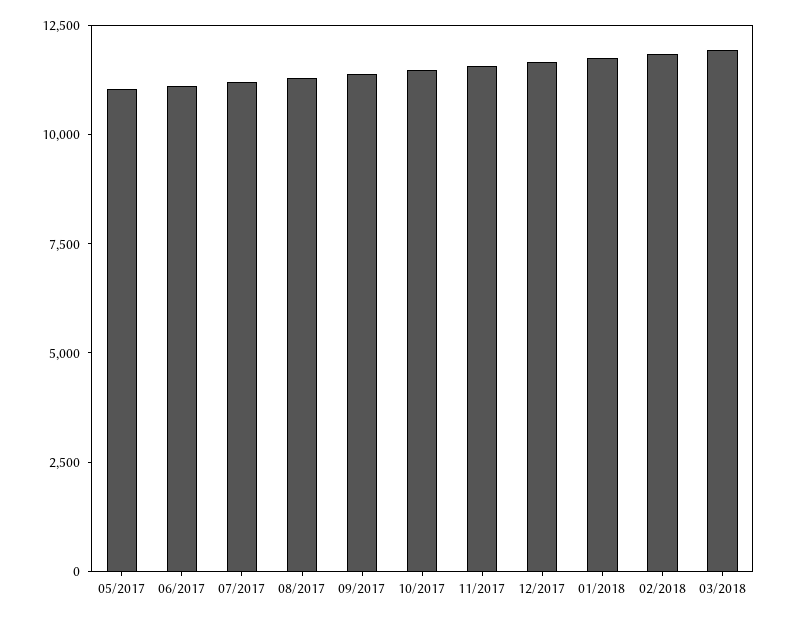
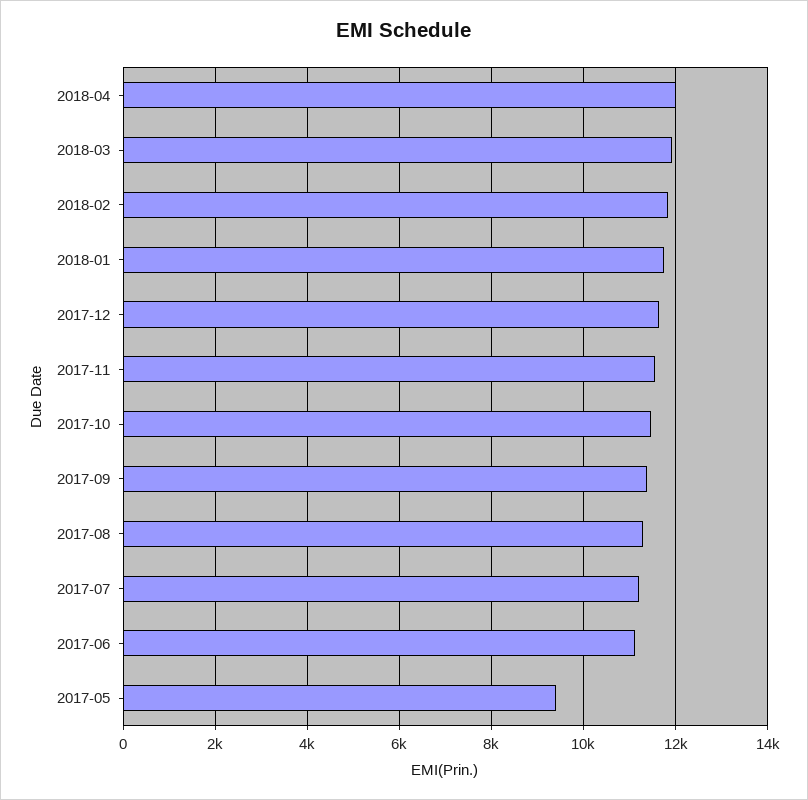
05/2017: 11000 -> 9400
2018-04: none -> 12000

